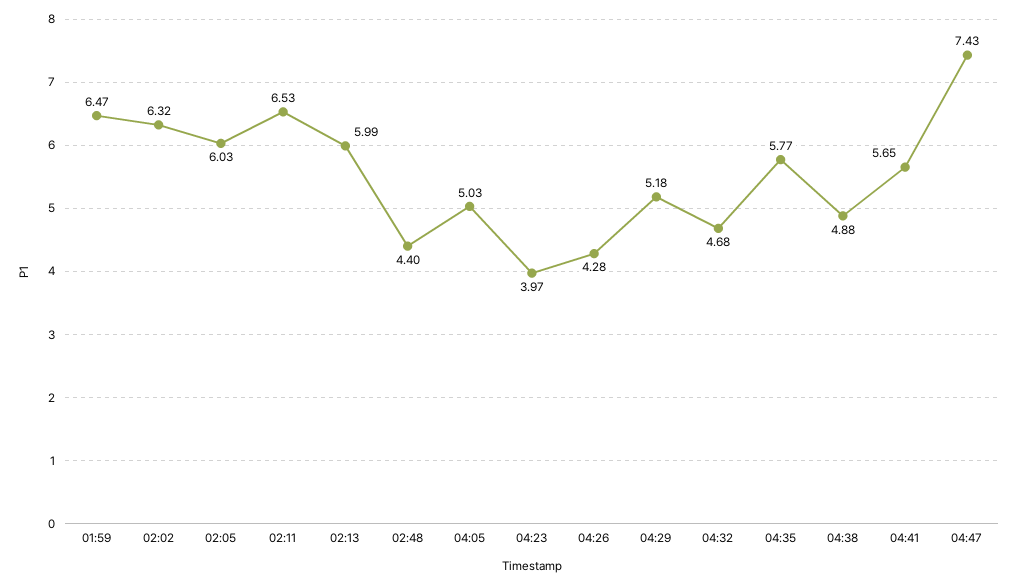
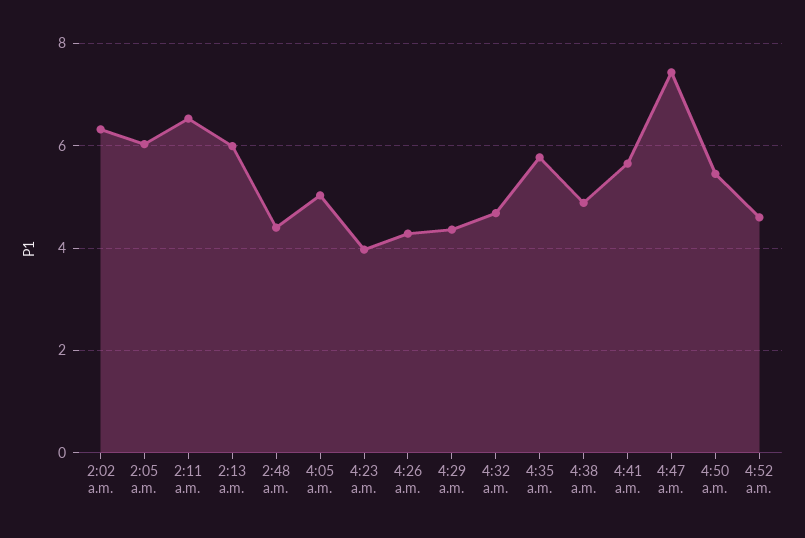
01:59: 6.47 -> none
04:29: 5.18 -> 4.4
4:50 a.m.: none -> 5.4
4:52 a.m.: none -> 4.6

